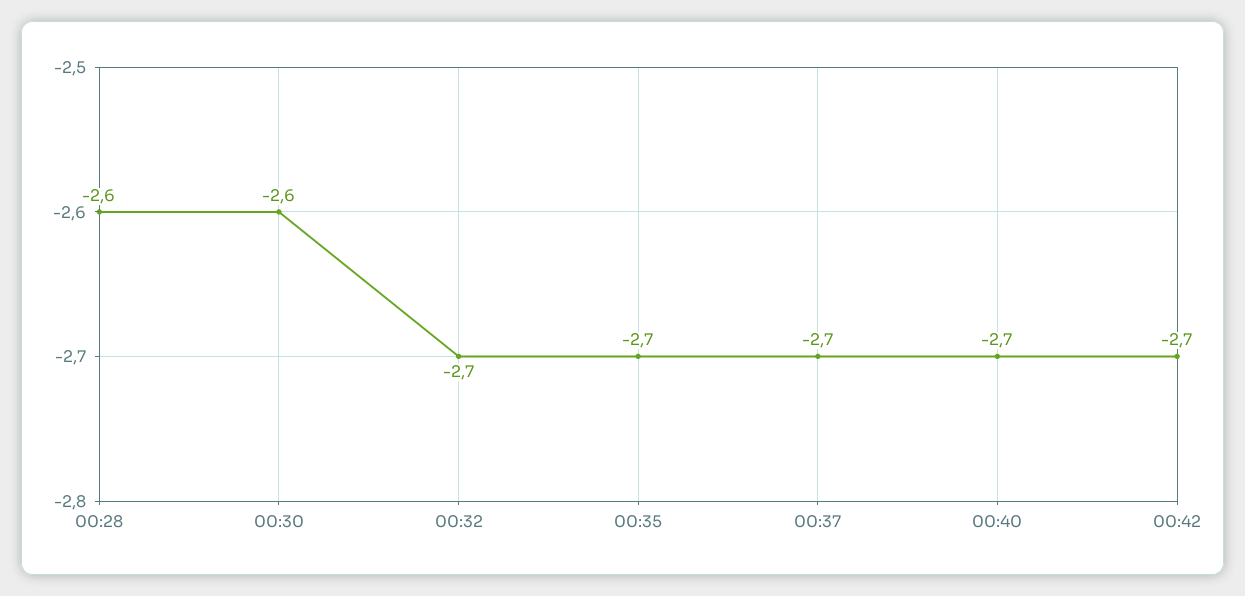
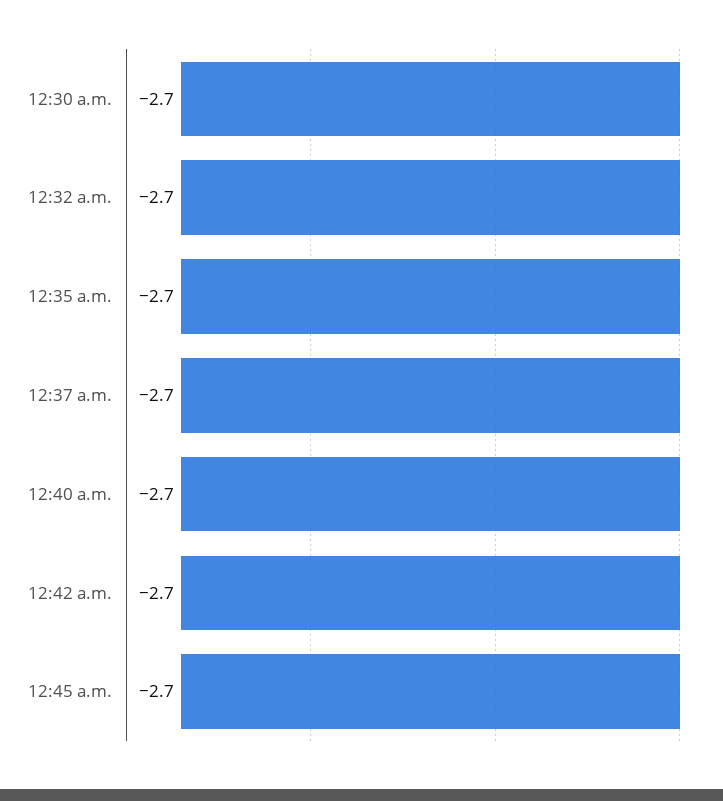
00:28: -2.6 -> none
00:30: -2.6 -> -2.7
12:45 a.m.: none -> -2.7

